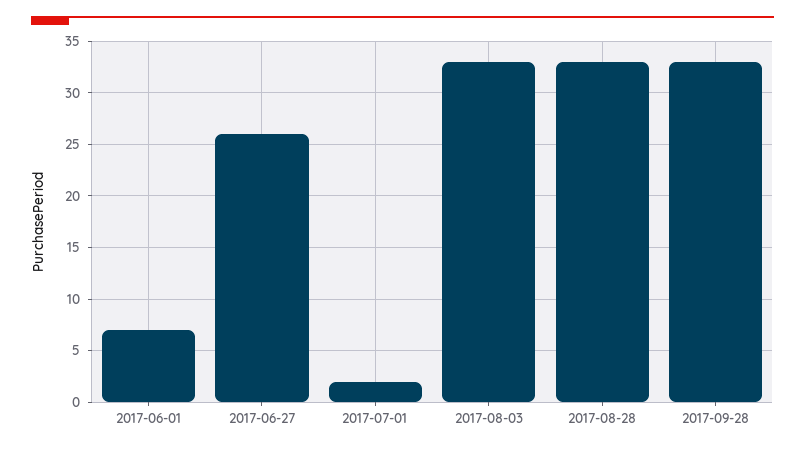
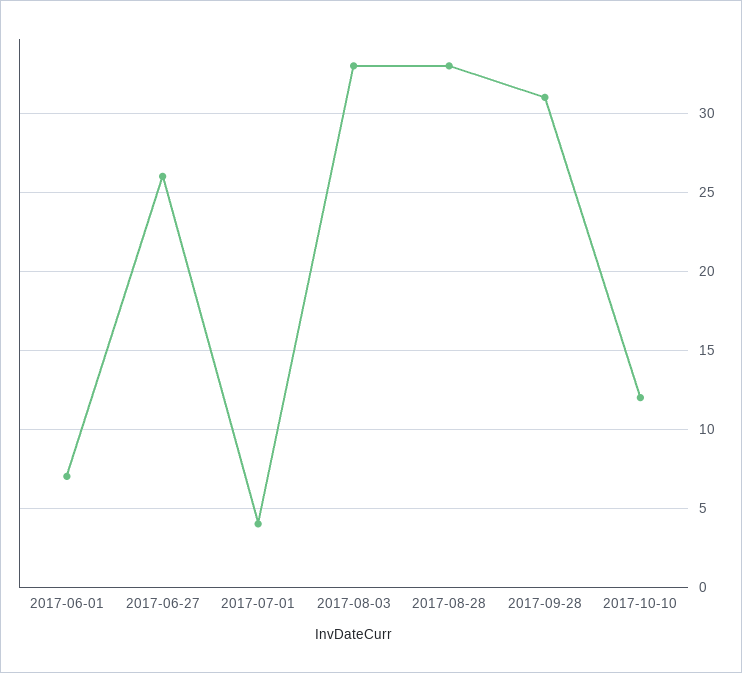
2017-07-01: 2 -> 4
2017-09-28: 33 -> 31
2017-10-10: none -> 12

